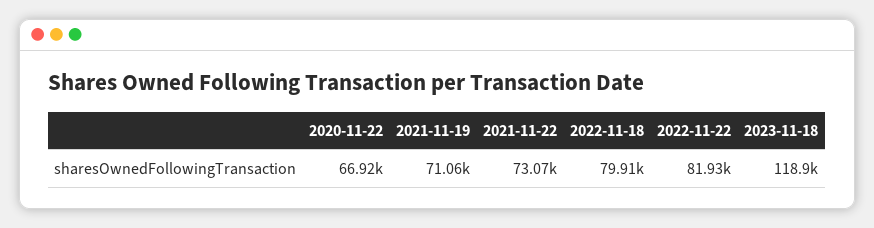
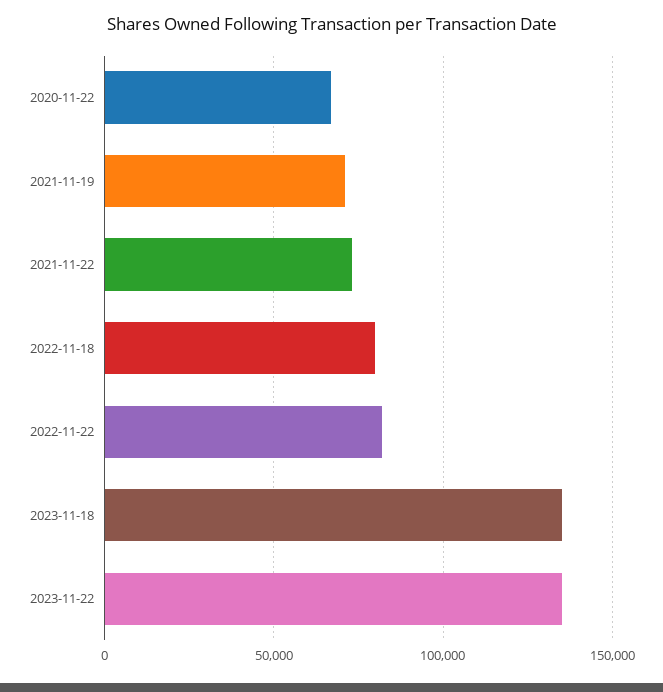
2023-11-18: 118900 -> 135000
2023-11-22: none -> 135000

